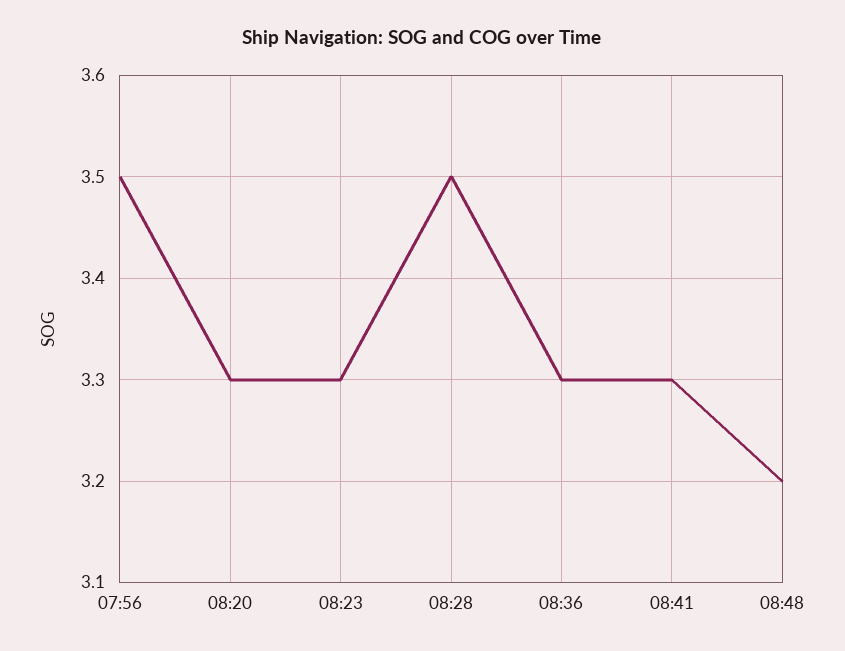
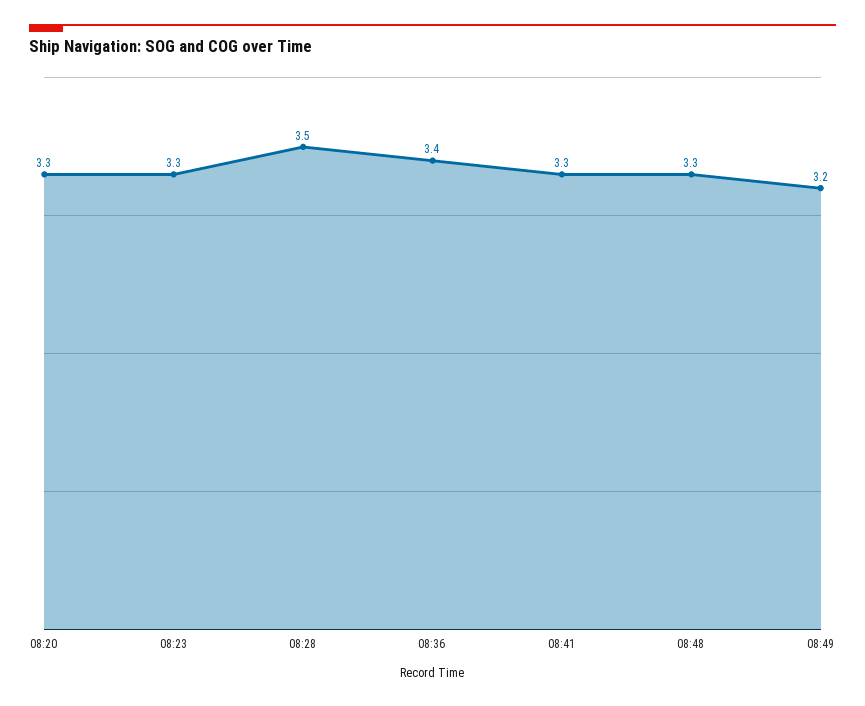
07:56: 3.5 -> none
08:36: 3.3 -> 3.4
08:48: 3.2 -> 3.3
08:49: none -> 3.2

